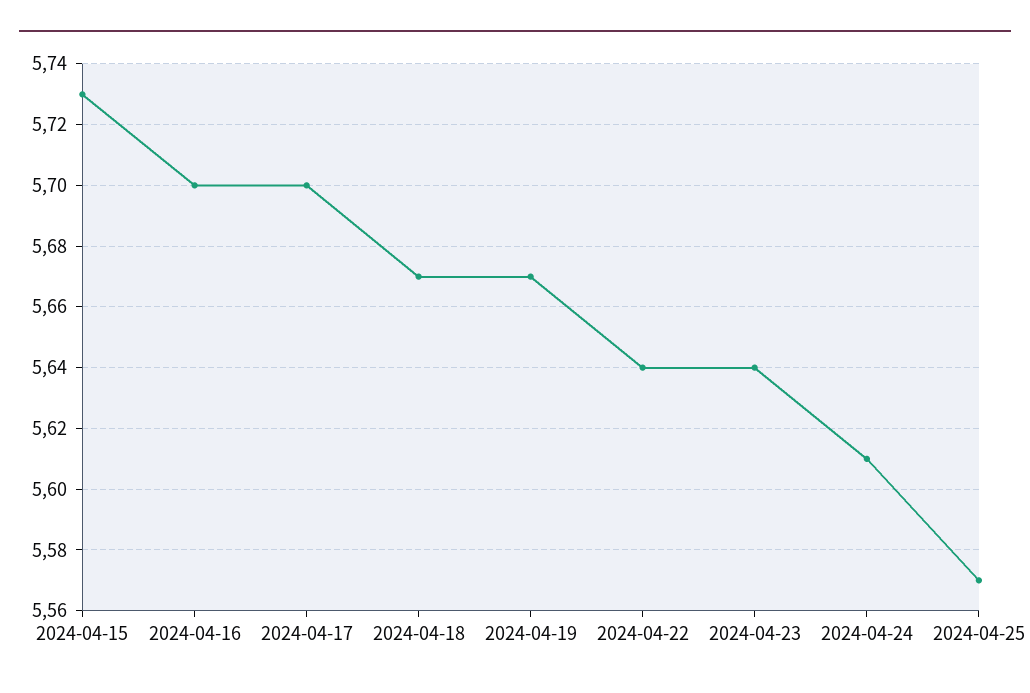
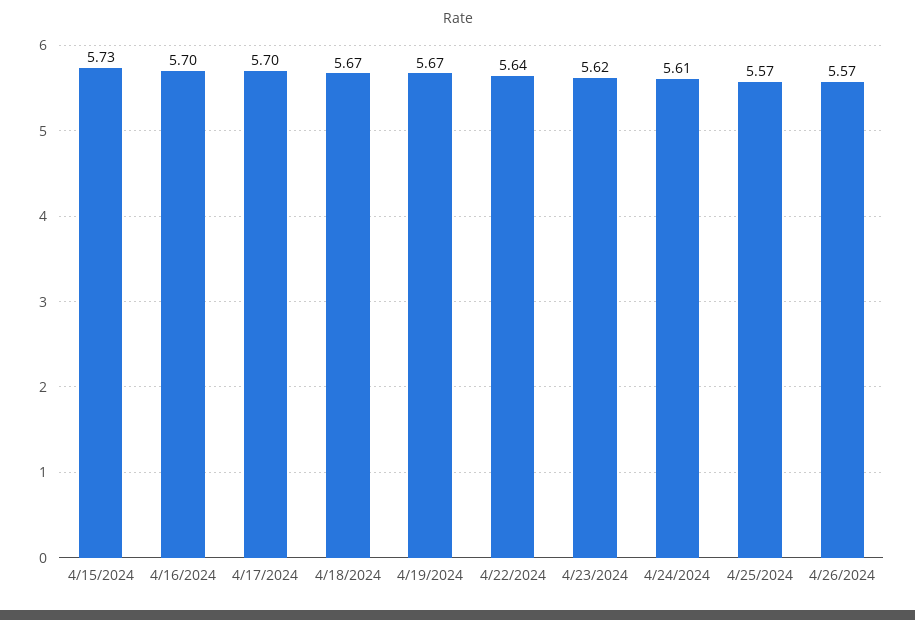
2024-04-23: 5.64 -> 5.62
4/26/2024: none -> 5.57

